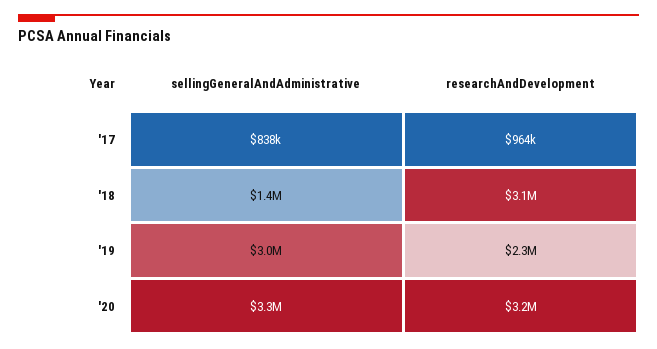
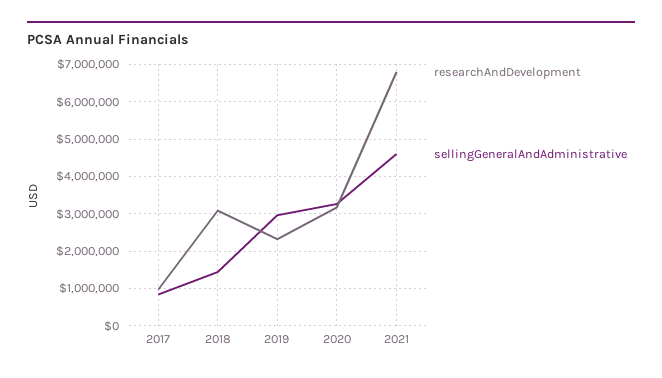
researchAndDevelopment, 2021: none -> 6800000
sellingGeneralAndAdministrative, 2021: none -> 4600000

